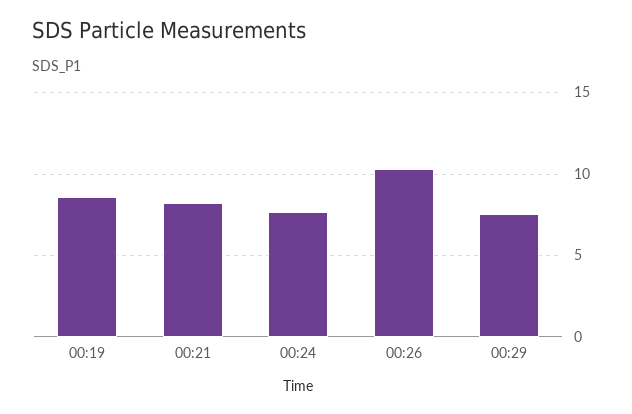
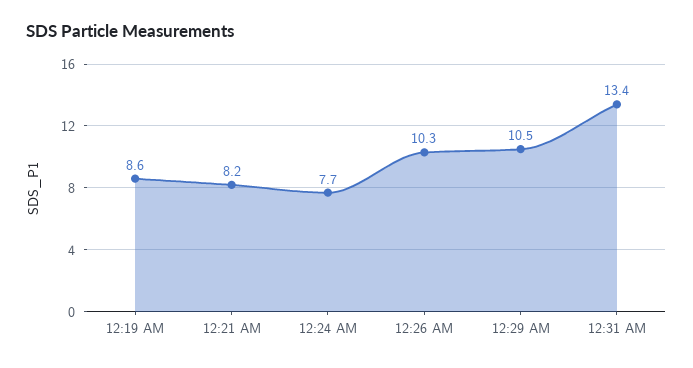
00:29: 7.5 -> 10.5
12:31 AM: none -> 13.4

